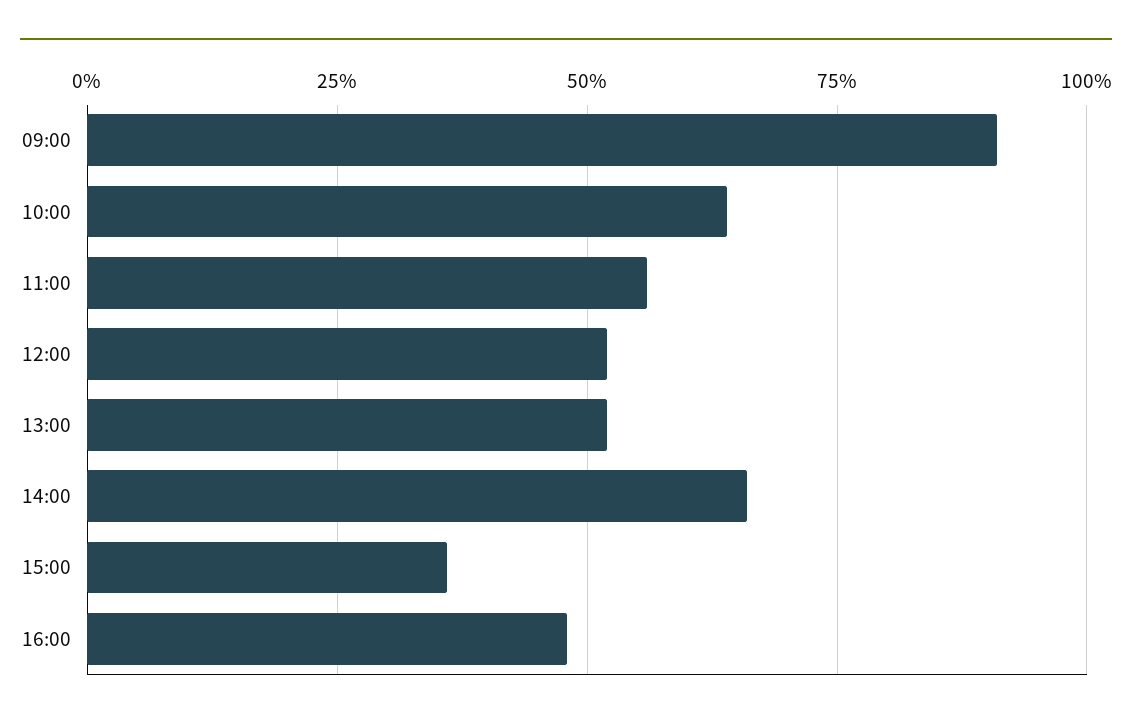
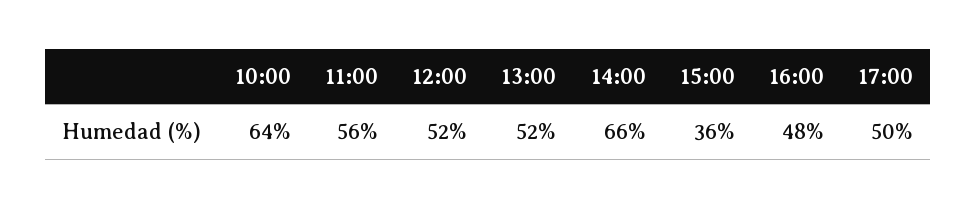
09:00: 90 -> none
17:00: none -> 50

